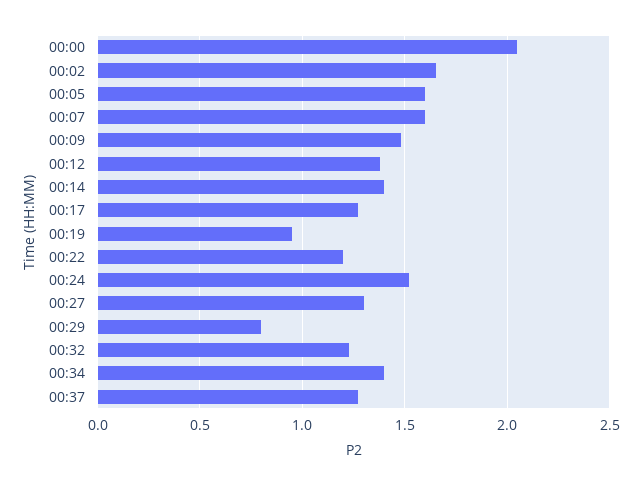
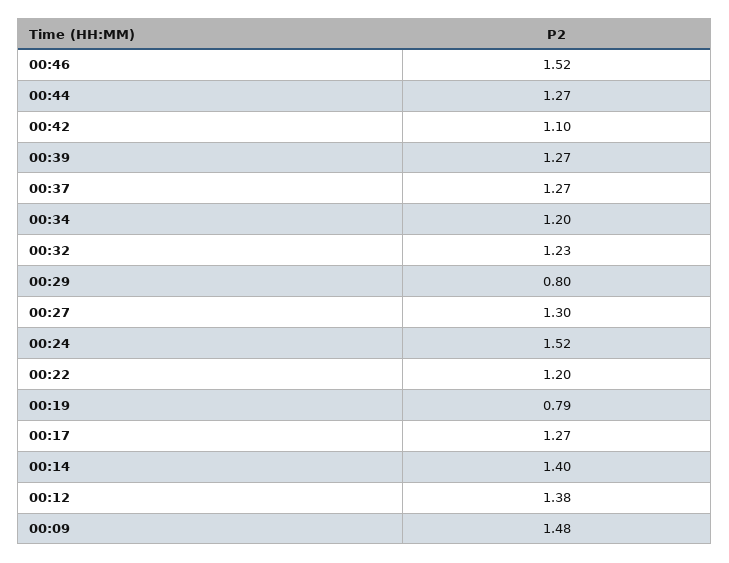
00:00: 2.05 -> none
00:02: 1.65 -> none
00:05: 1.6 -> none
00:07: 1.6 -> none
00:19: 0.95 -> 0.79
00:34: 1.4 -> 1.2
00:46: none -> 1.52
00:44: none -> 1.27
00:42: none -> 1.1
00:39: none -> 1.27

